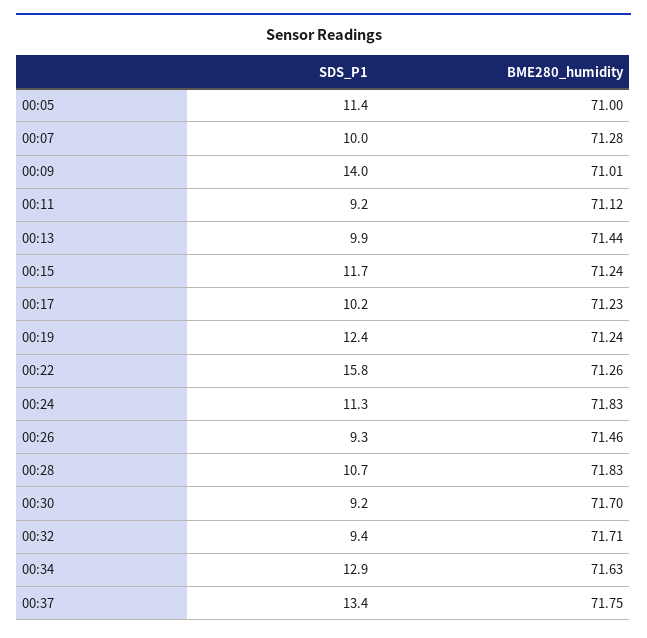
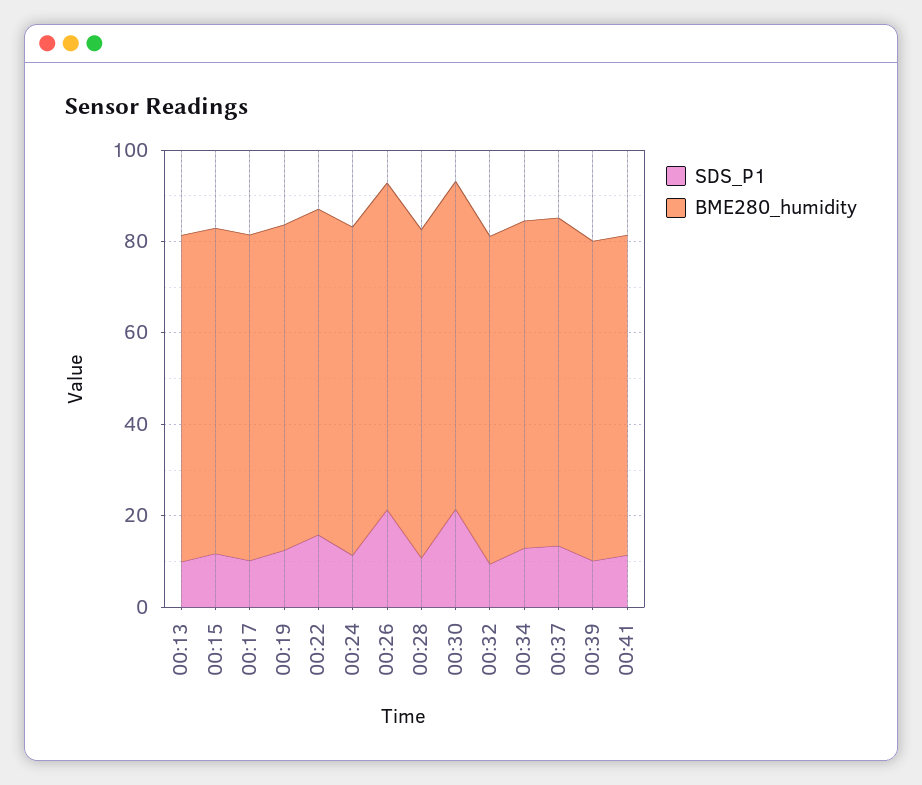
SDS_P1, 00:05: 11.4 -> none
BME280_humidity, 00:05: 71 -> none
SDS_P1, 00:07: 10 -> none
BME280_humidity, 00:07: 71.28 -> none
SDS_P1, 00:09: 14 -> none
BME280_humidity, 00:09: 71.01 -> none
SDS_P1, 00:11: 9.2 -> none
BME280_humidity, 00:11: 71.12 -> none
SDS_P1, 00:26: 9.3 -> 20
SDS_P1, 00:30: 9.2 -> 20
SDS_P1, 00:39: none -> 10
BME280_humidity, 00:39: none -> 70
SDS_P1, 00:41: none -> 10
BME280_humidity, 00:41: none -> 70

